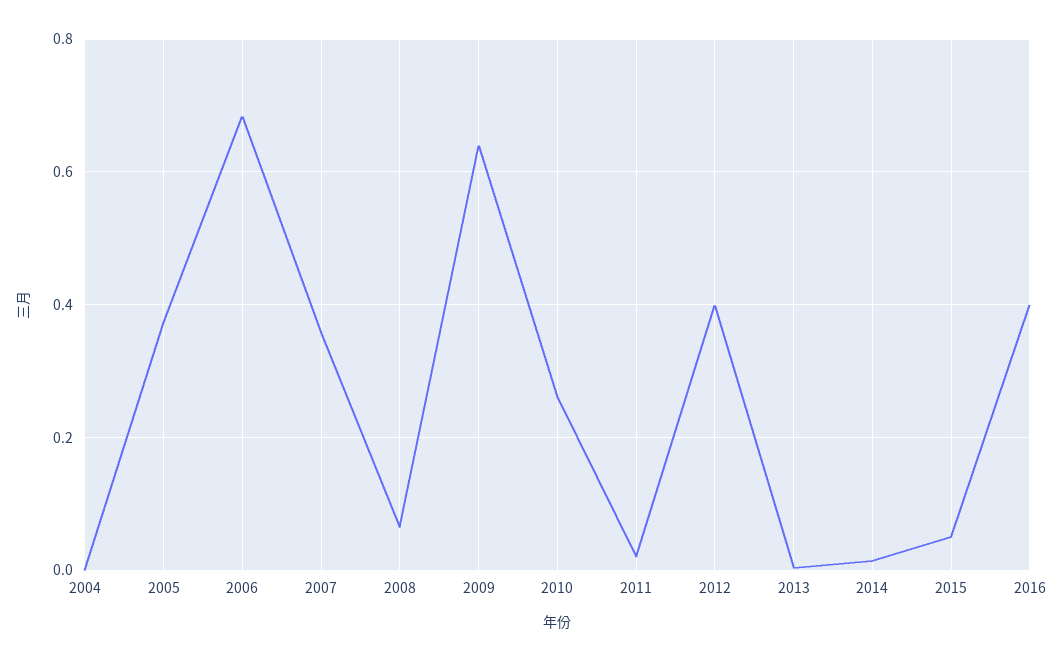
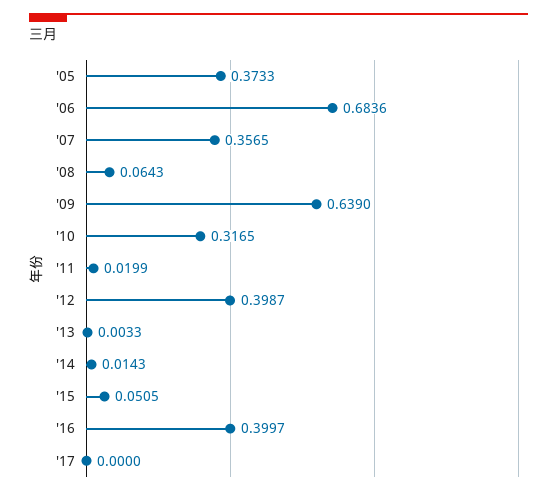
2004: 0 -> none
2010: 0.26 -> 0.3165
'17: none -> 0

